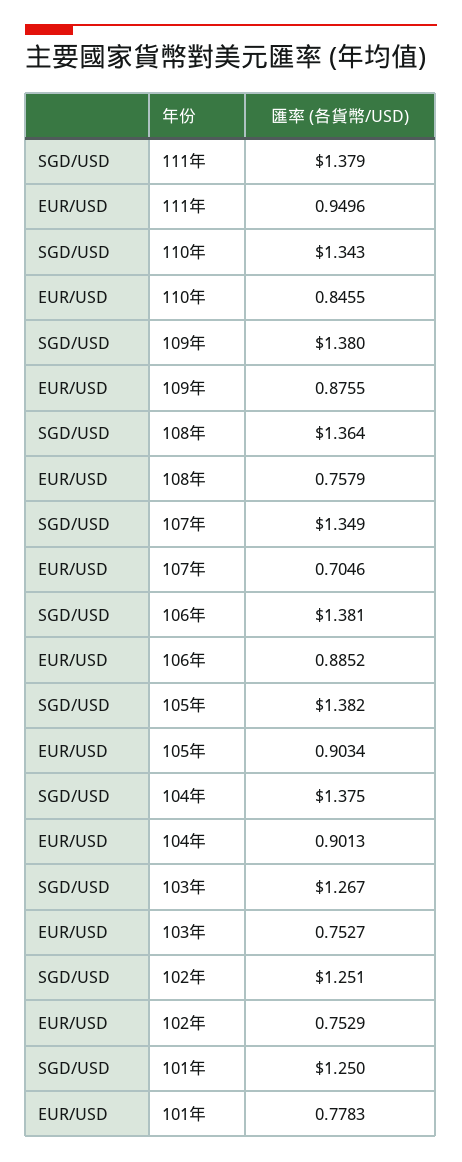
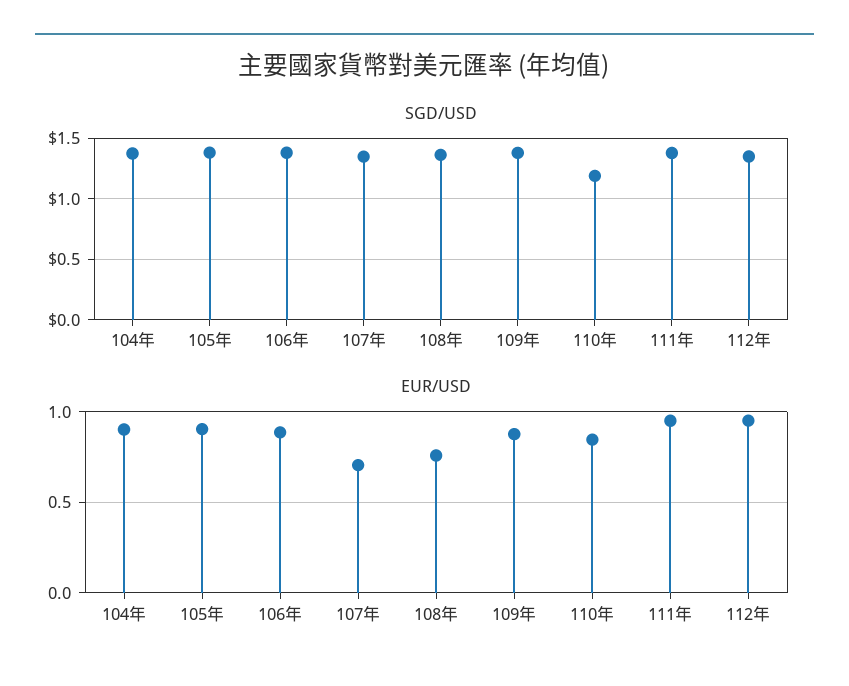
SGD/USD, 110年: 1.343 -> 1.2
SGD/USD, 103年: 1.267 -> none
EUR/USD, 103年: 0.7527 -> none
SGD/USD, 102年: 1.251 -> none
EUR/USD, 102年: 0.7529 -> none
SGD/USD, 101年: 1.25 -> none
EUR/USD, 101年: 0.7783 -> none
SGD/USD, 112年: none -> 1.35
EUR/USD, 112年: none -> 0.95

